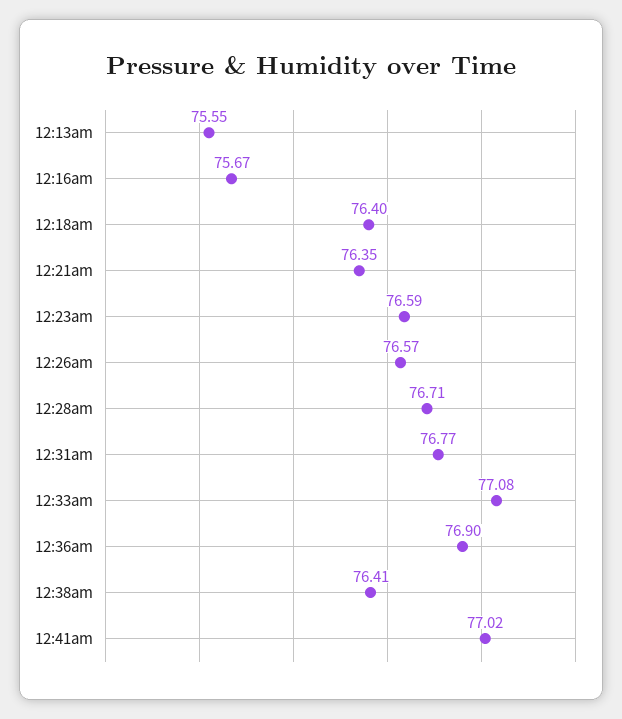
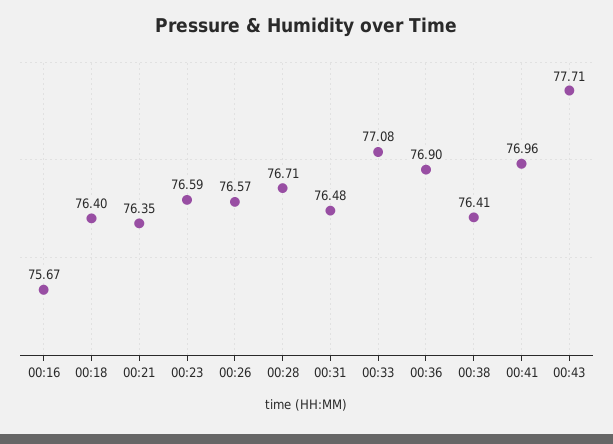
12:13am: 75.55 -> none
12:31am: 76.77 -> 76.48
12:41am: 77.02 -> 76.96
00:43: none -> 77.71

